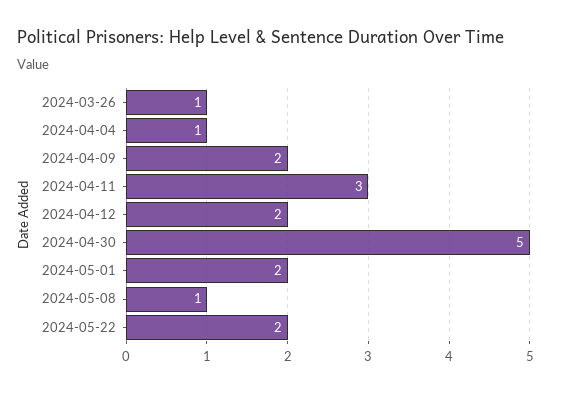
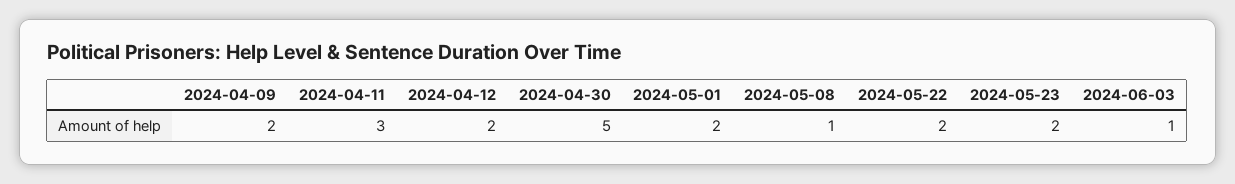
2024-03-26: 1 -> none
2024-04-04: 1 -> none
2024-05-23: none -> 2
2024-06-03: none -> 1

